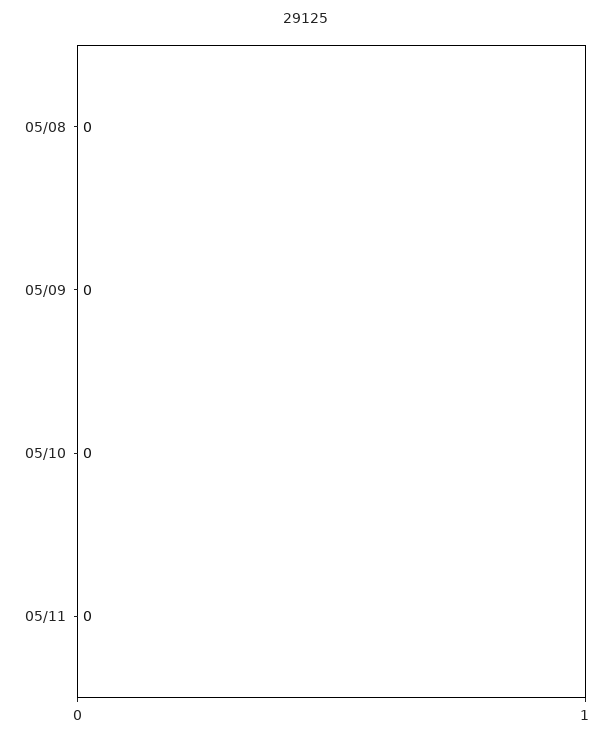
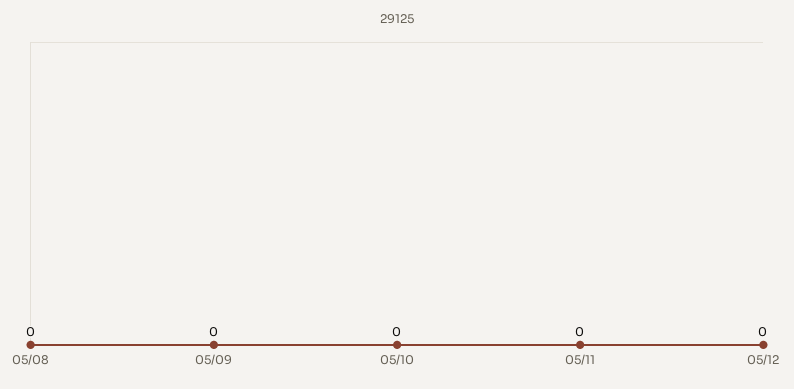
05/12: none -> 0

